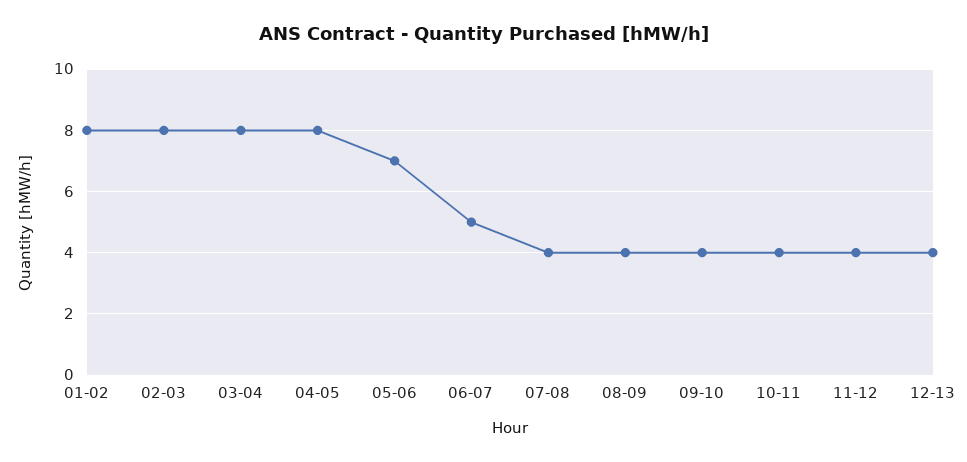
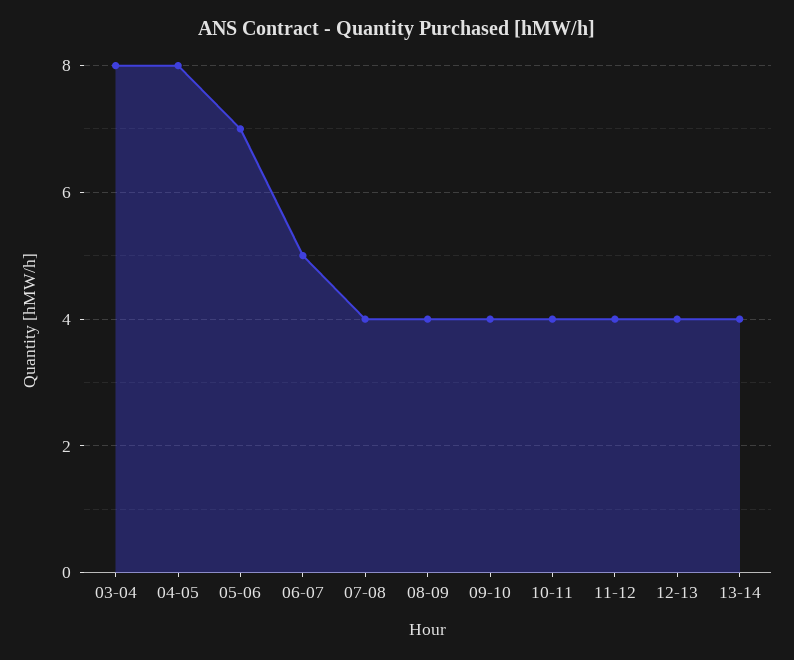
01-02: 8 -> none
02-03: 8 -> none
13-14: none -> 4

